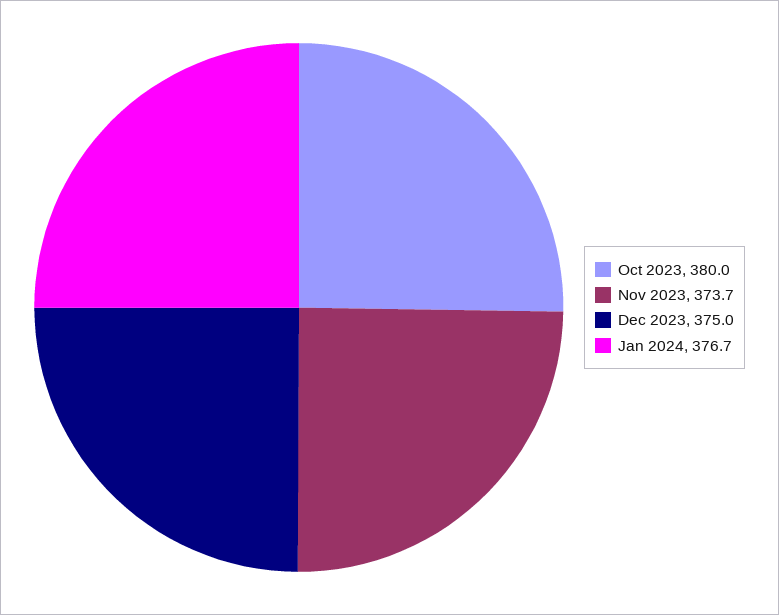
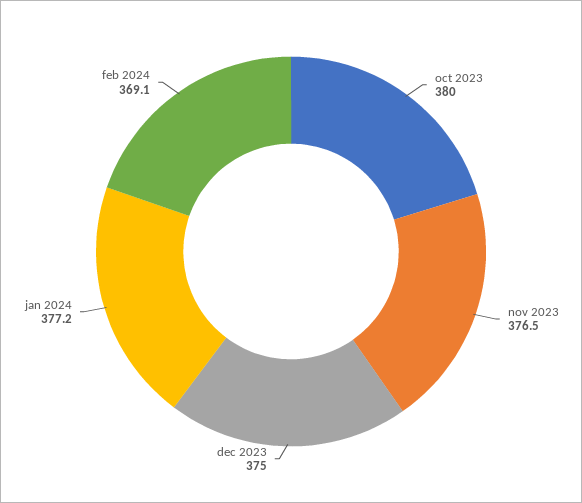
Nov 2023: 373.7 -> 376.5
Jan 2024: 376.7 -> 377.2
feb 2024: none -> 369.1

